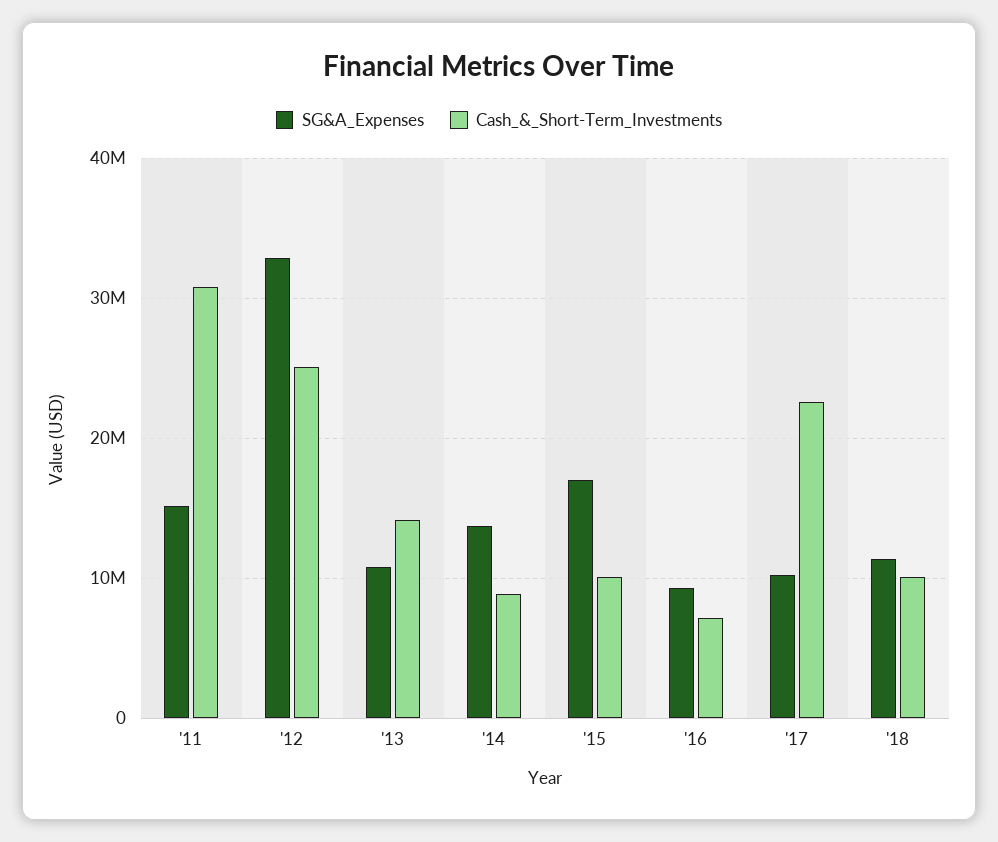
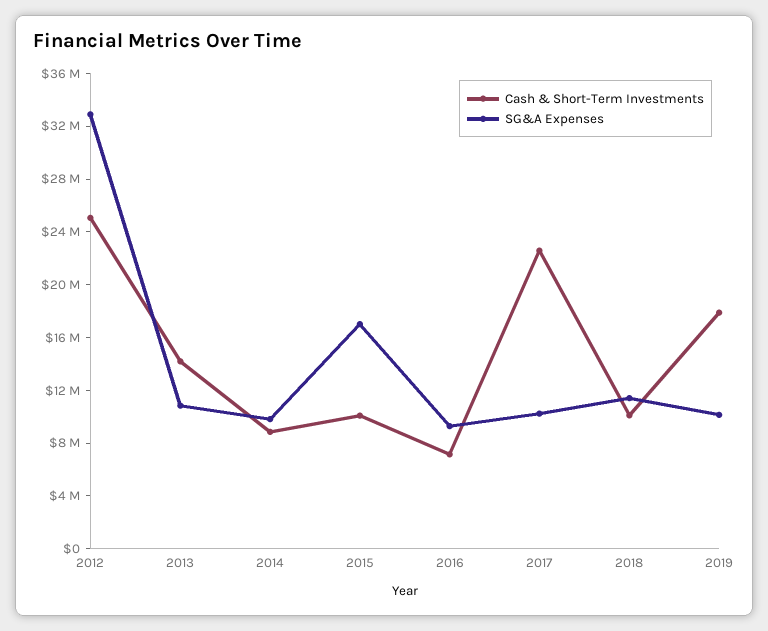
SG&A_Expenses, '11: 15000000 -> none
Cash_&_Short-Term_Investments, '11: 31000000 -> none
SG&A_Expenses, '14: 14000000 -> 10000000
Cash_&_Short-Term_Investments, 2019: none -> 18000000
SG&A_Expenses, 2019: none -> 10000000

